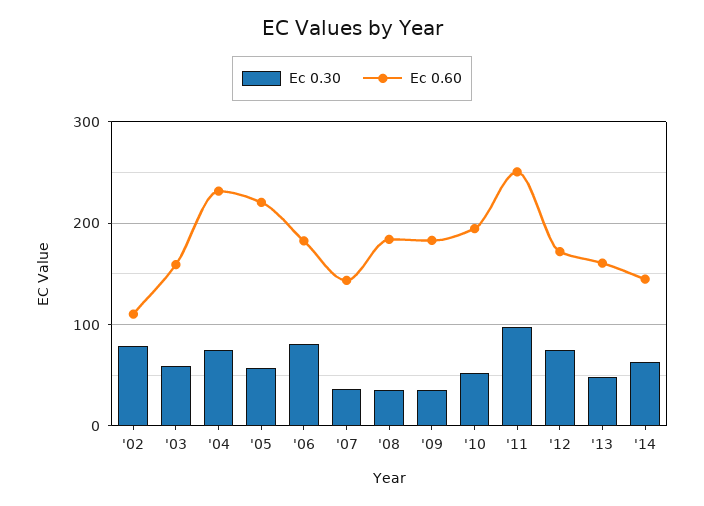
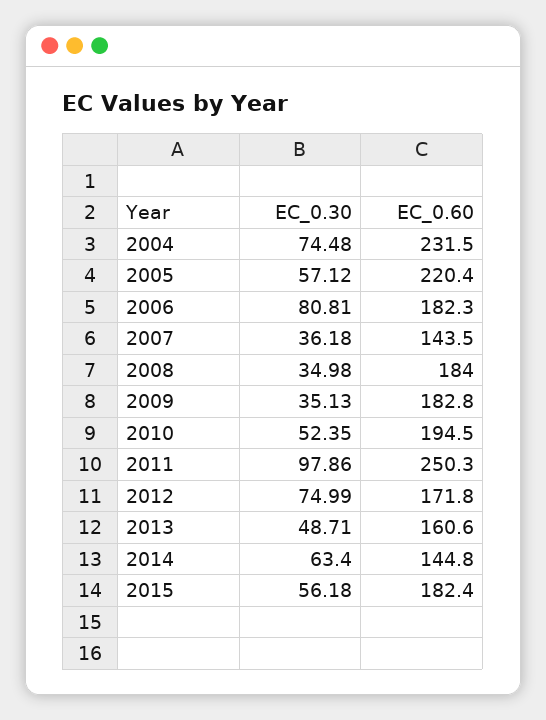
Ec 0.30, '02: 80 -> none
Ec 0.60, '02: 110 -> none
Ec 0.30, '03: 60 -> none
Ec 0.60, '03: 160 -> none
Ec 0.30, 2015: none -> 56.18
Ec 0.60, 2015: none -> 182.4

